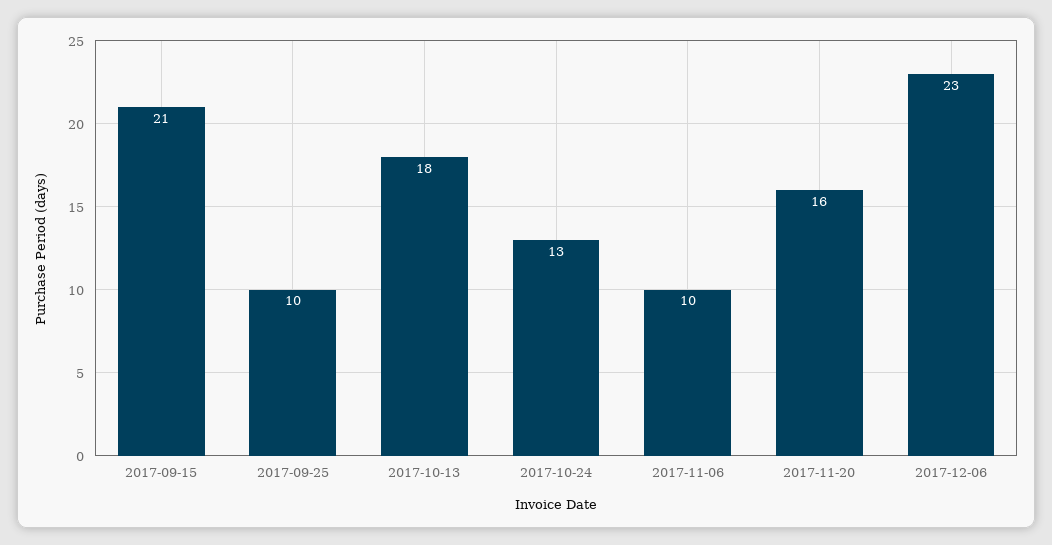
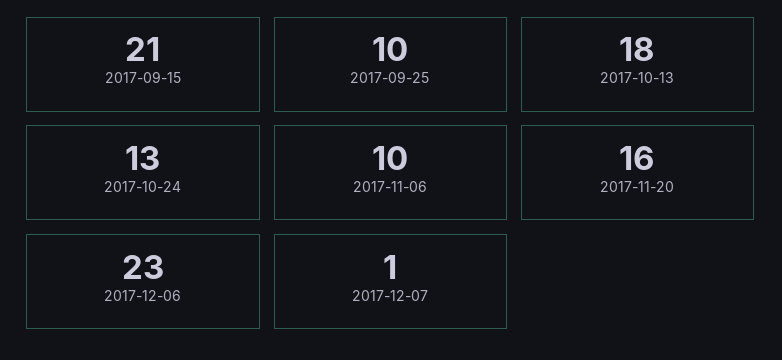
2017-12-07: none -> 1

